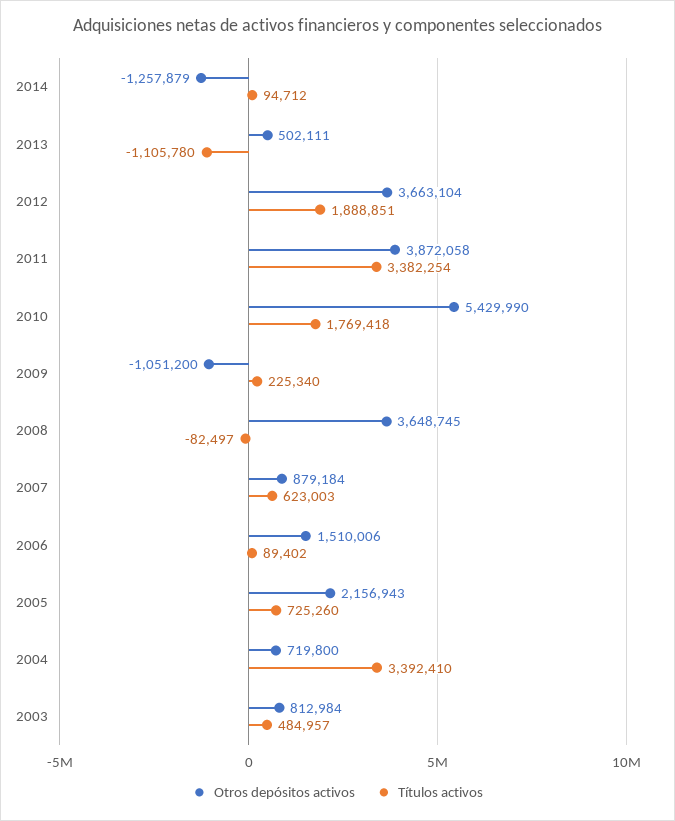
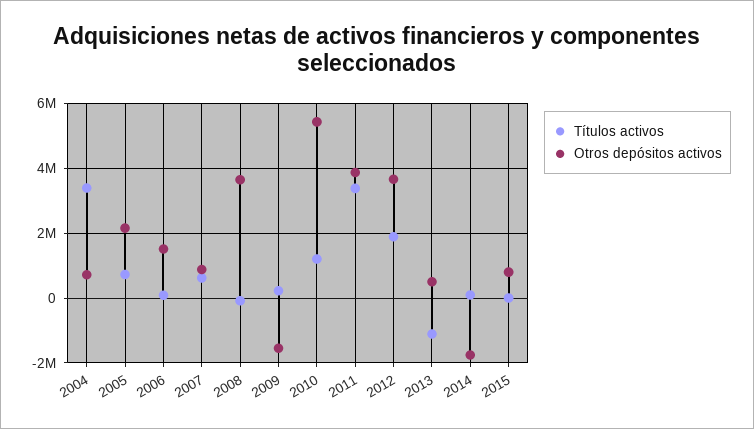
Otros depósitos activos, 2014: -1257879 -> -1800000
Títulos activos, 2010: 1769418 -> 1200000
Otros depósitos activos, 2009: -1051200 -> -1600000
Otros depósitos activos, 2003: 812984 -> none
Títulos activos, 2003: 484957 -> none
Títulos activos, 2015: none -> 0
Otros depósitos activos, 2015: none -> 800000

